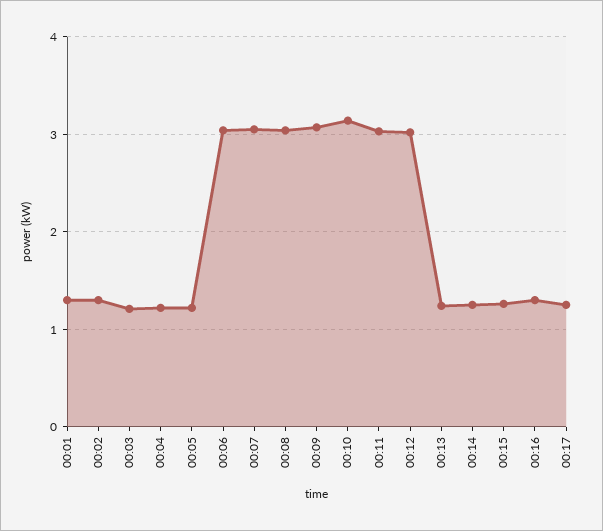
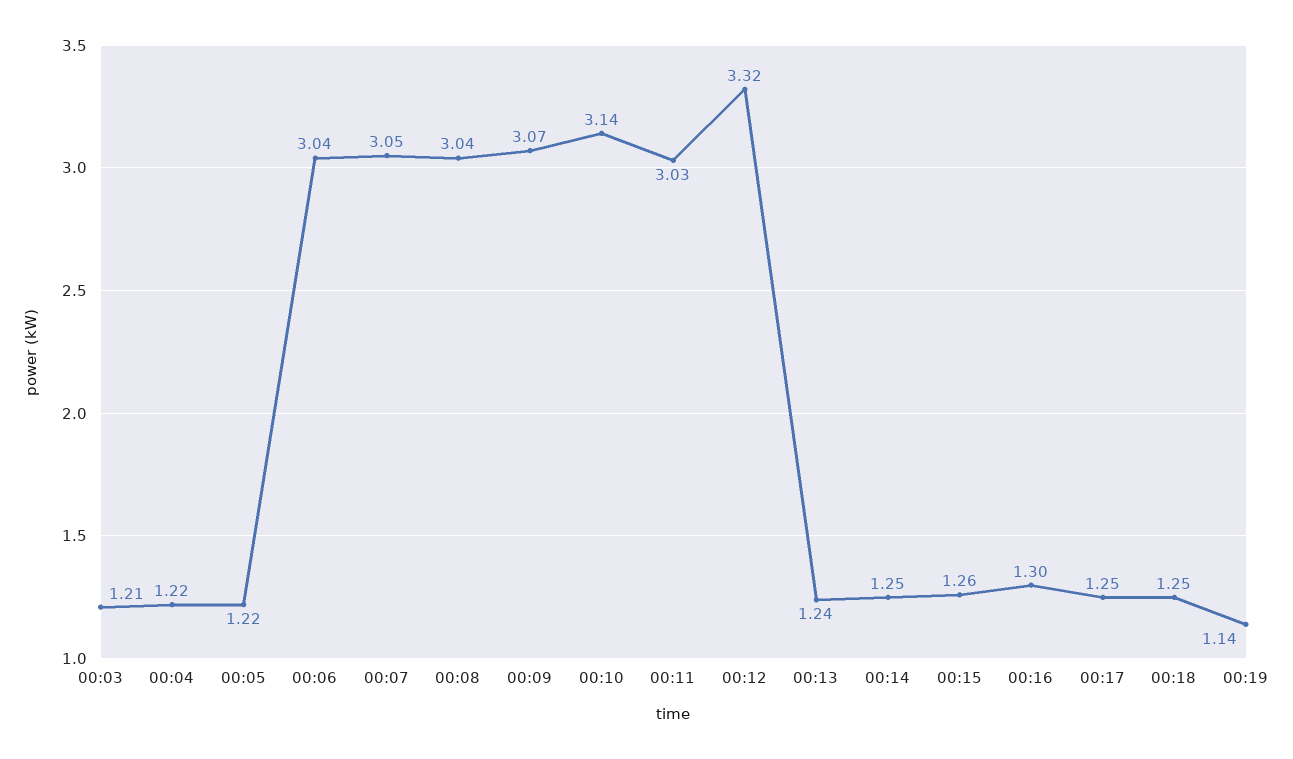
00:01: 1.3 -> none
00:02: 1.3 -> none
00:12: 3 -> 3.32
00:18: none -> 1.25
00:19: none -> 1.14

